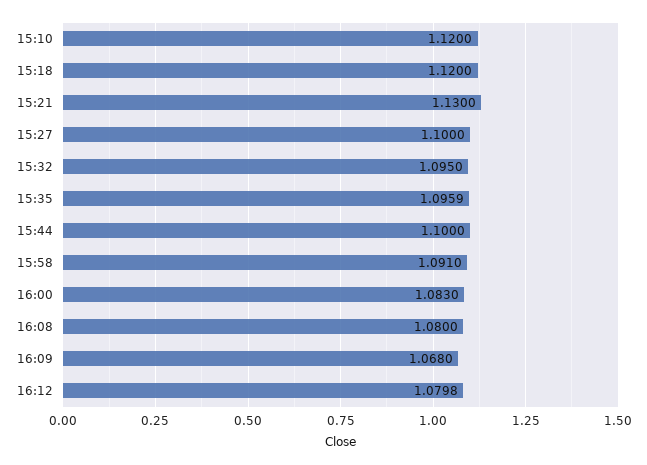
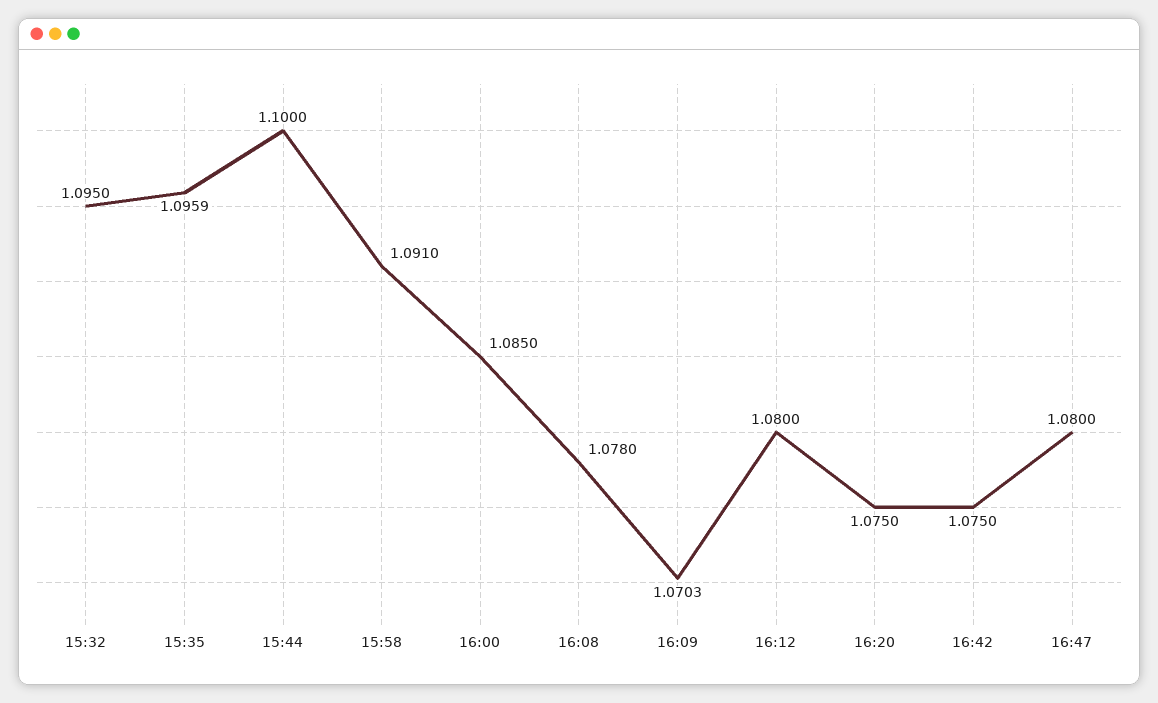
15:10: 1.12 -> none
15:18: 1.12 -> none
15:21: 1.13 -> none
15:27: 1.1 -> none
16:00: 1.083 -> 1.085
16:08: 1.08 -> 1.078
16:09: 1.068 -> 1.0703
16:12: 1.0798 -> 1.08
16:20: none -> 1.075
16:42: none -> 1.075
16:47: none -> 1.08

